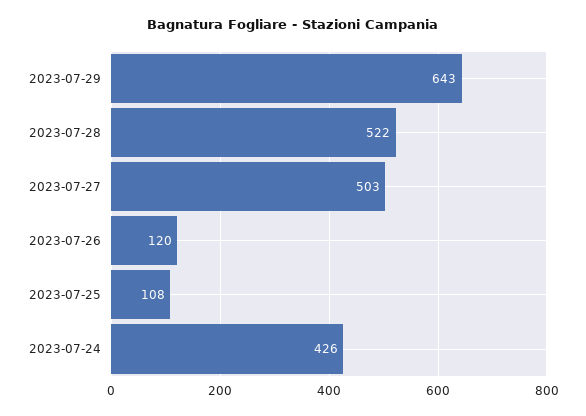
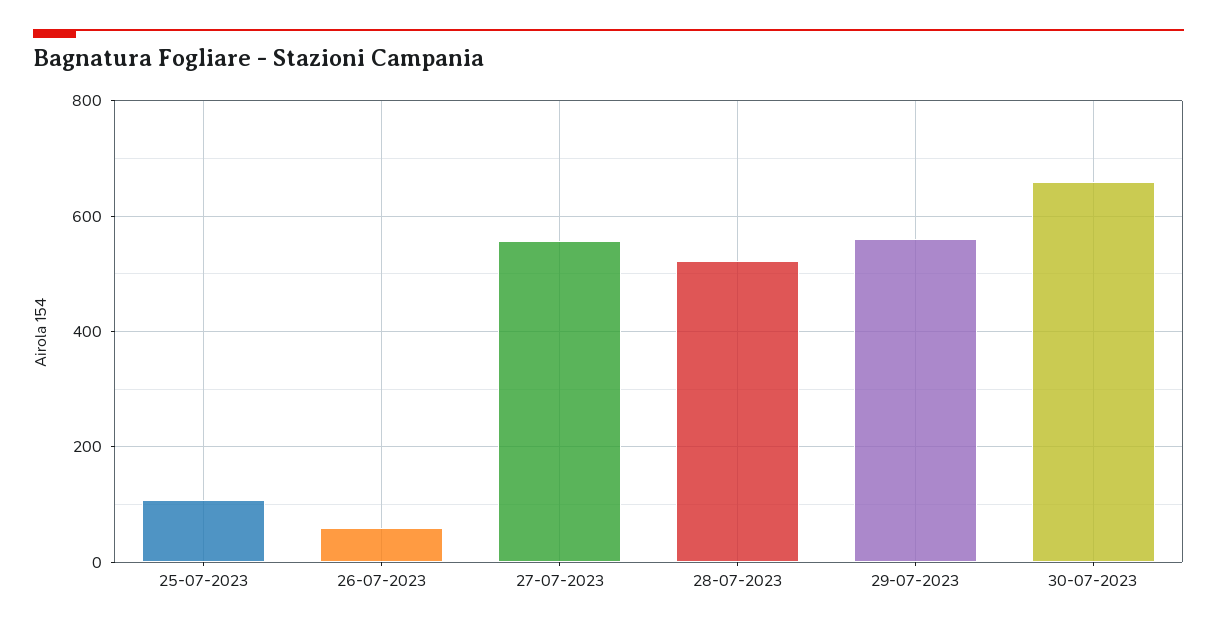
2023-07-29: 643 -> 560
2023-07-27: 503 -> 560
2023-07-26: 120 -> 60
2023-07-24: 426 -> none
30-07-2023: none -> 660

